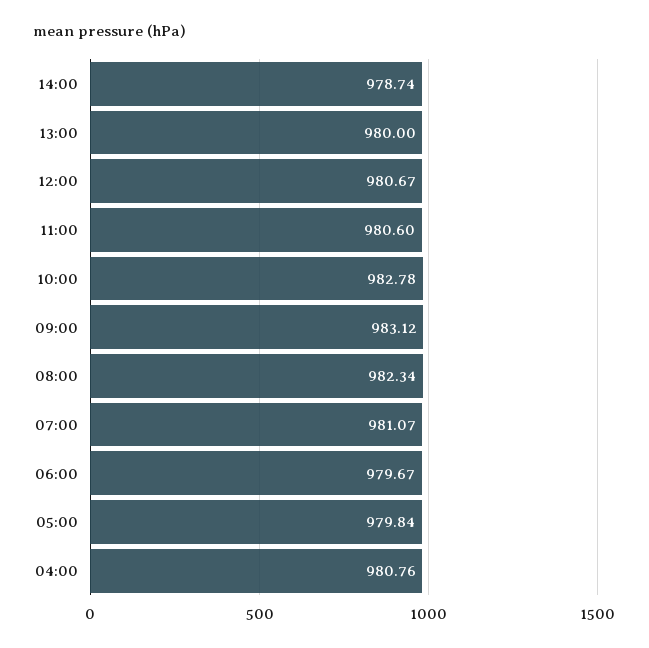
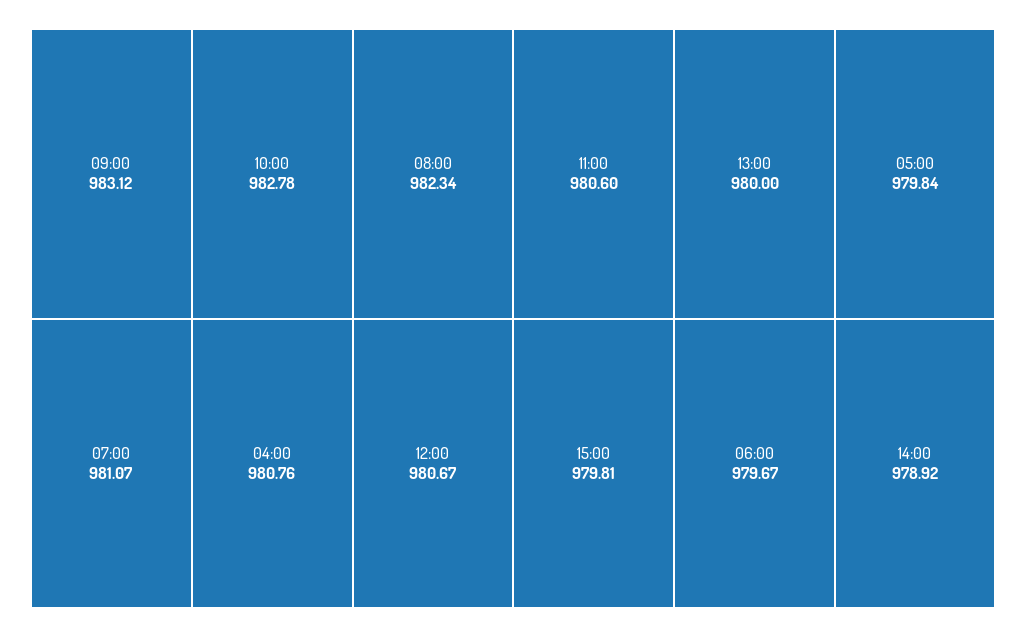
14:00: 978.74 -> 978.92
15:00: none -> 979.81

